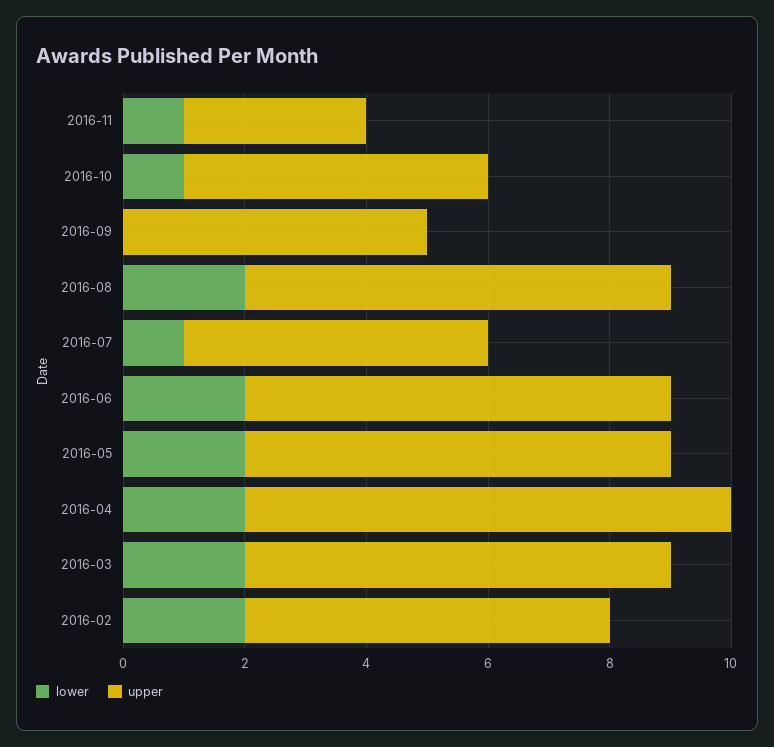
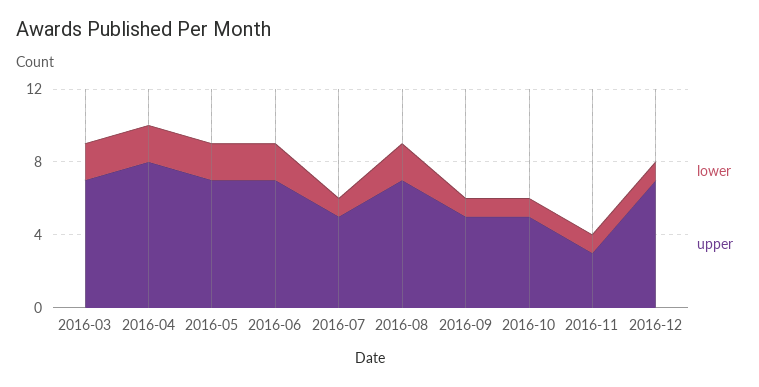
lower, 2016-09: 0 -> 1
lower, 2016-02: 2 -> none
upper, 2016-02: 6 -> none
lower, 2016-12: none -> 1
upper, 2016-12: none -> 7

